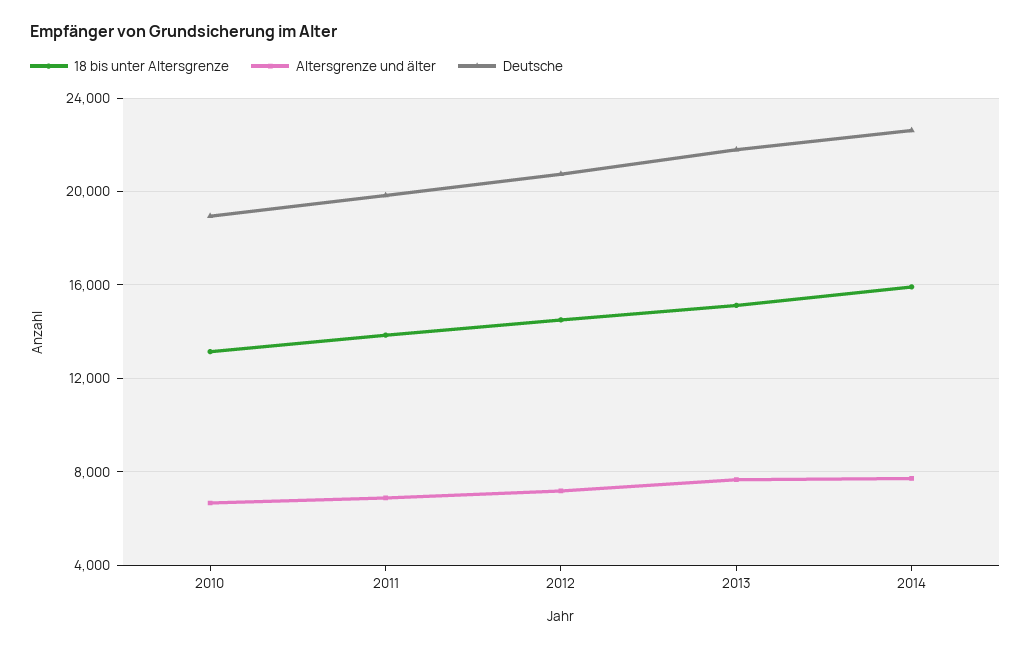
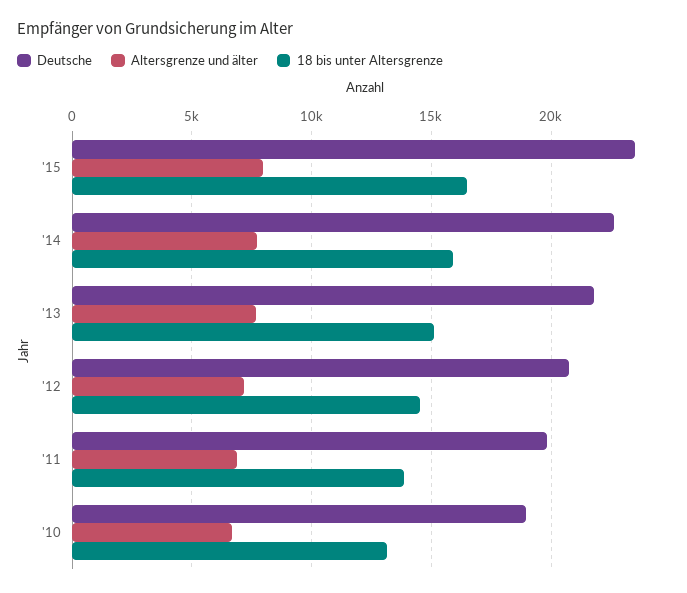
Deutsche, '15: none -> 23500
Altersgrenze und älter, '15: none -> 8000
18 bis unter Altersgrenze, '15: none -> 16500

